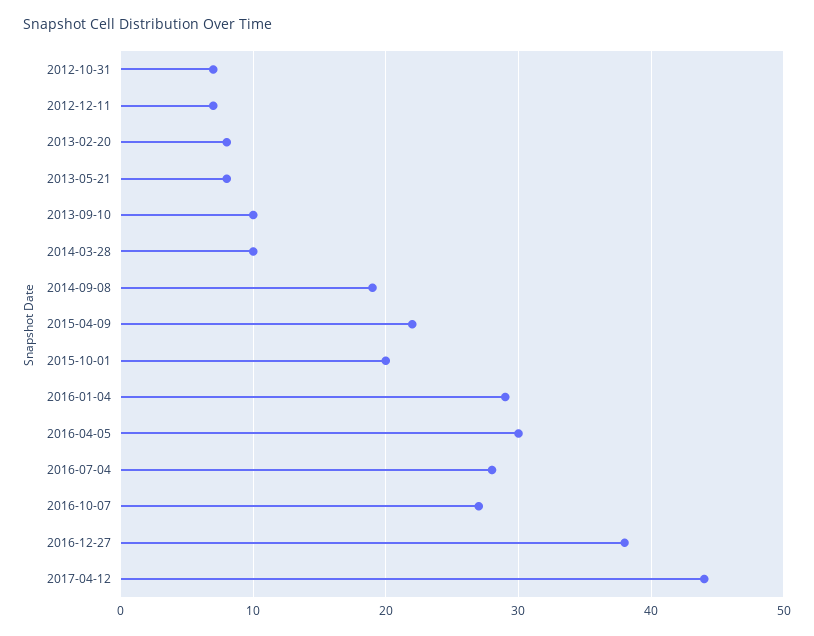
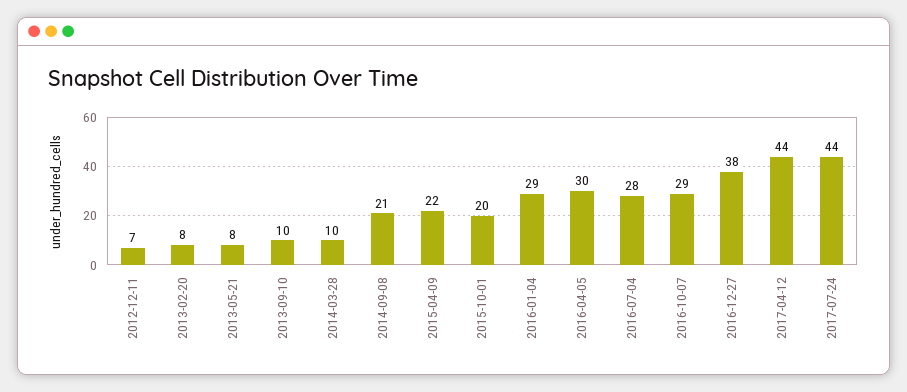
2012-10-31: 7 -> none
2014-09-08: 19 -> 21
2016-10-07: 27 -> 29
2017-07-24: none -> 44

